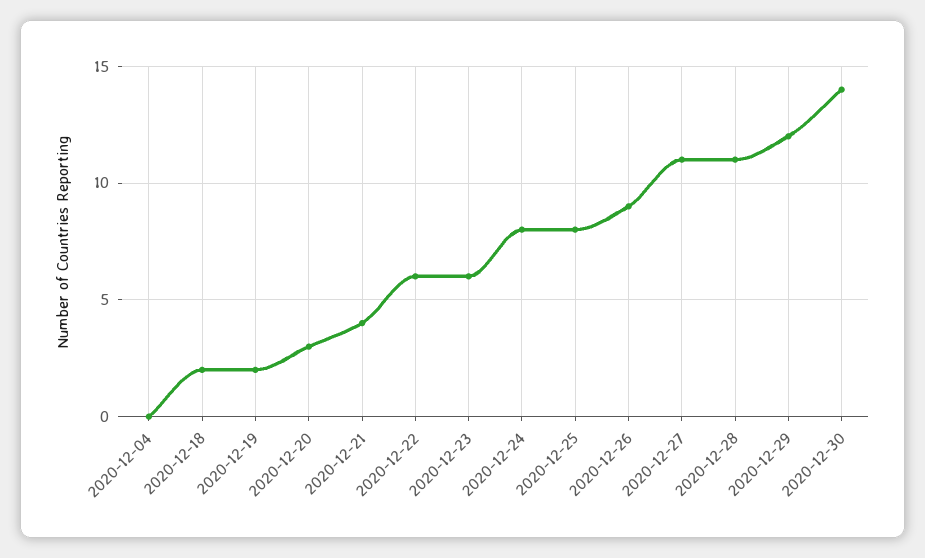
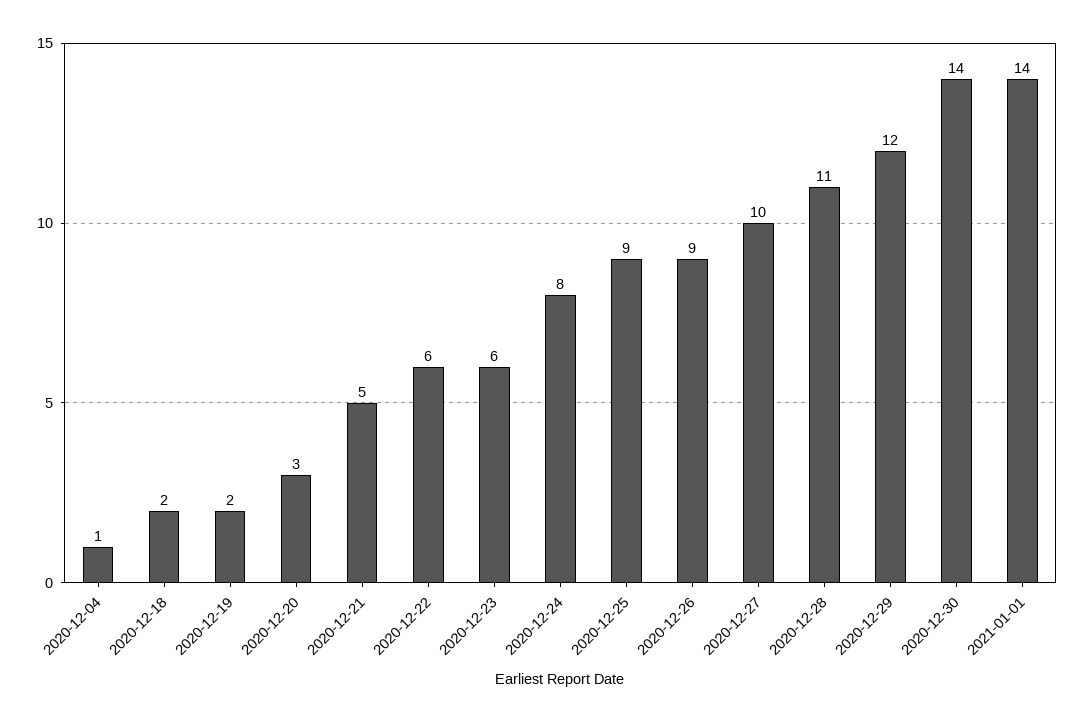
2020-12-04: 0 -> 1
2020-12-21: 4 -> 5
2020-12-25: 8 -> 9
2020-12-27: 11 -> 10
2021-01-01: none -> 14

